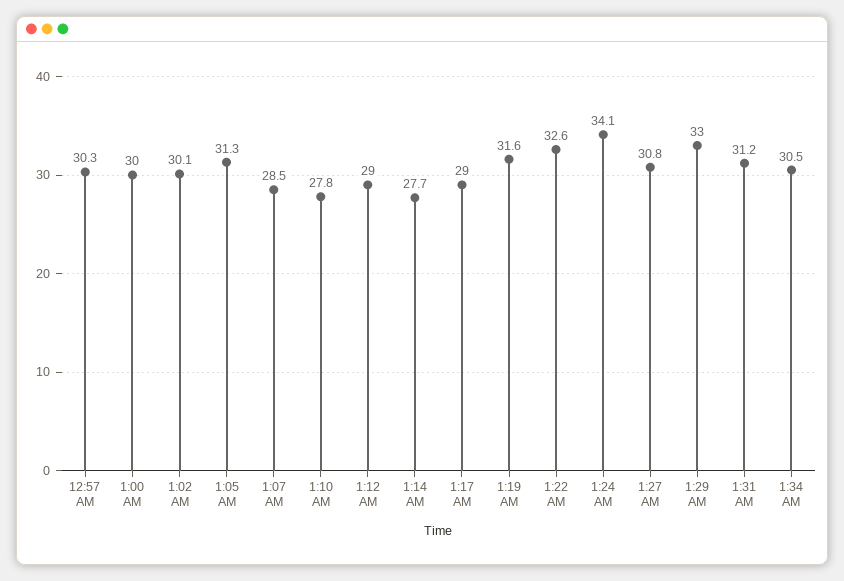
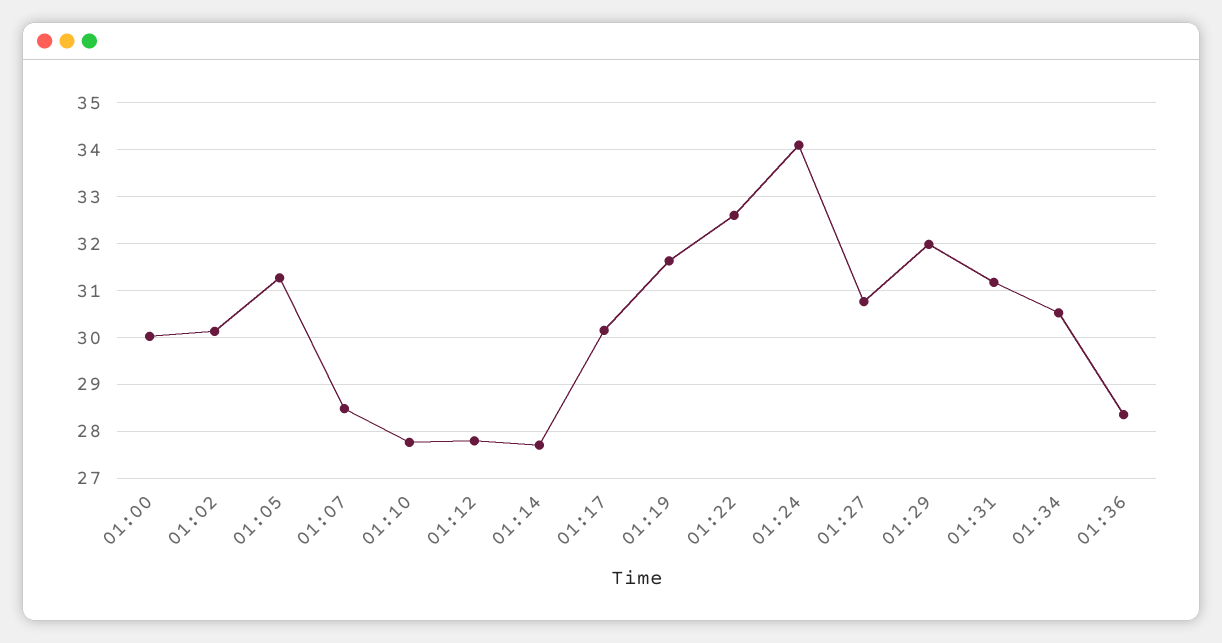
12:57 AM: 30.3 -> none
1:12 AM: 29 -> 27.8
1:17 AM: 29 -> 30.2
1:29 AM: 33 -> 32
01:36: none -> 28.4

